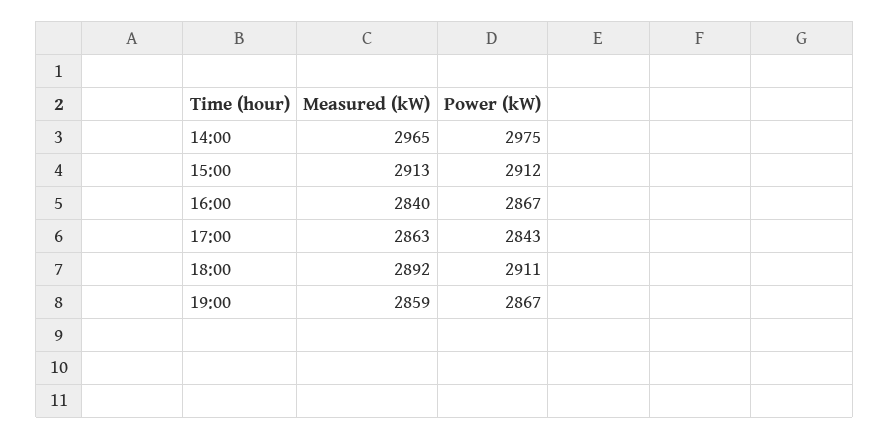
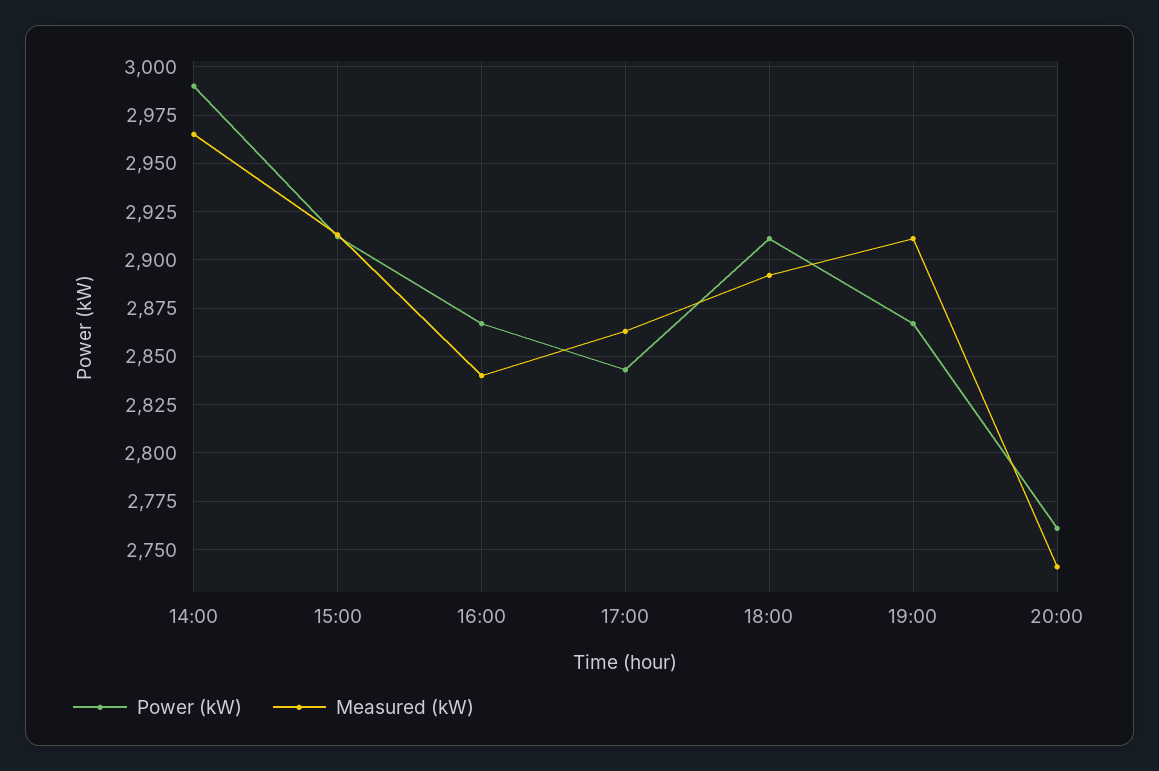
Power (kW), 14:00: 2975 -> 2990
Measured (kW), 19:00: 2859 -> 2910
Power (kW), 20:00: none -> 2760
Measured (kW), 20:00: none -> 2740

